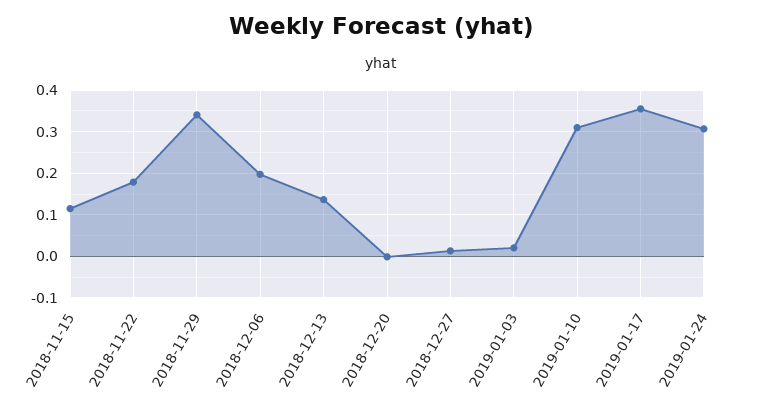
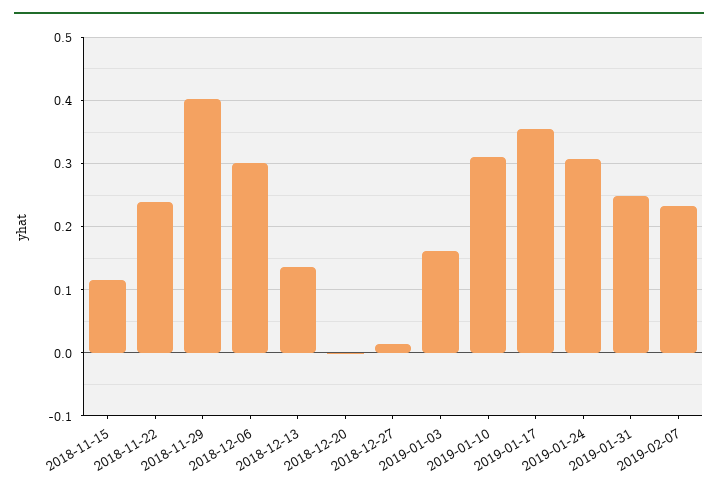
2018-11-22: 0.18 -> 0.24
2018-11-29: 0.34 -> 0.4
2018-12-06: 0.2 -> 0.3
2019-01-03: 0.02 -> 0.16
2019-01-31: none -> 0.25
2019-02-07: none -> 0.23

